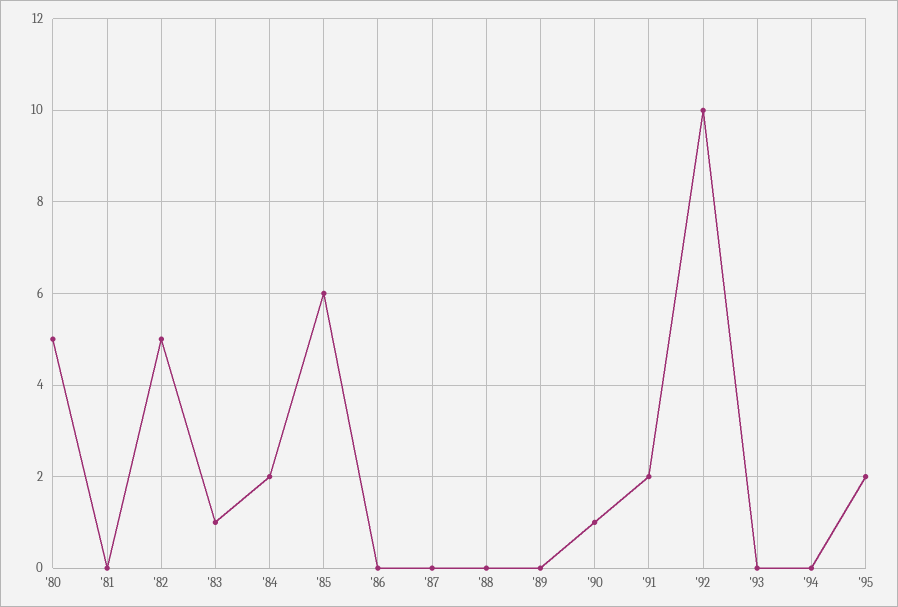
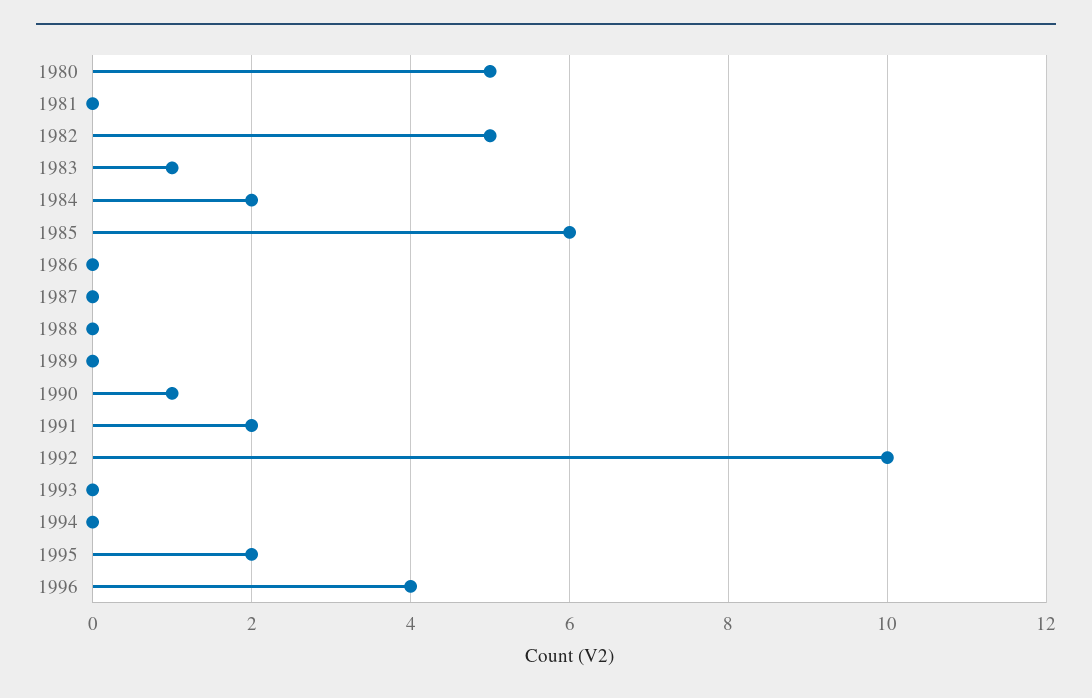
1996: none -> 4

